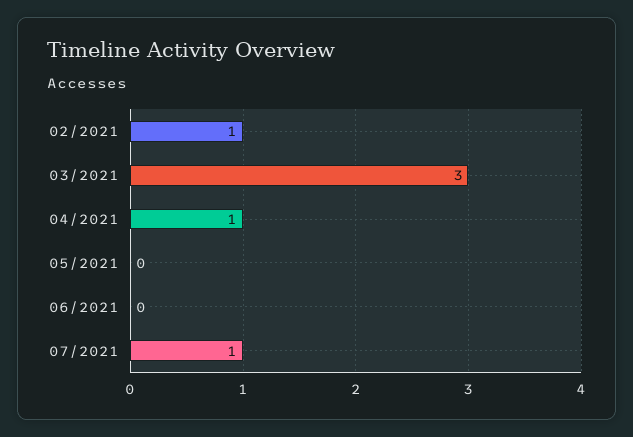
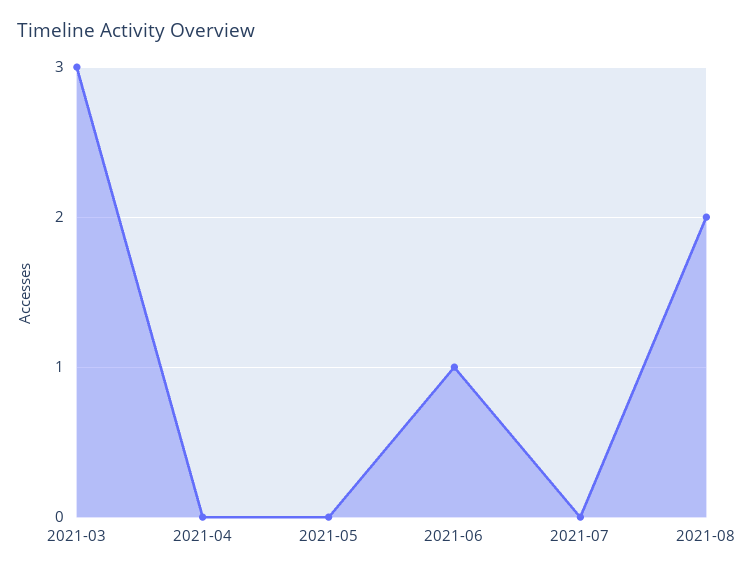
02/2021: 1 -> none
04/2021: 1 -> 0
06/2021: 0 -> 1
07/2021: 1 -> 0
2021-08: none -> 2

